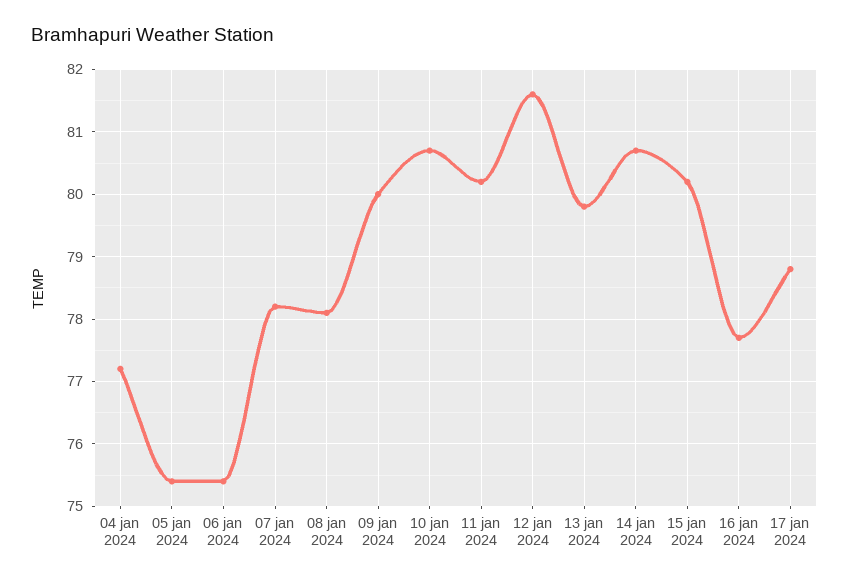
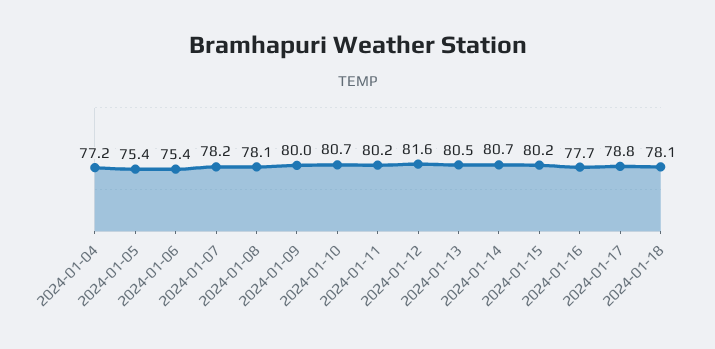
13 jan 2024: 79.8 -> 80.5
2024-01-18: none -> 78.1

